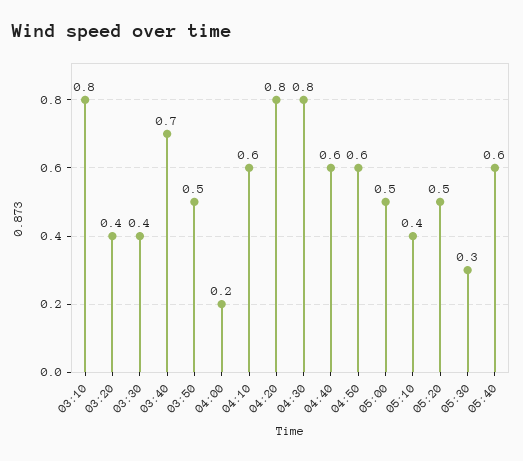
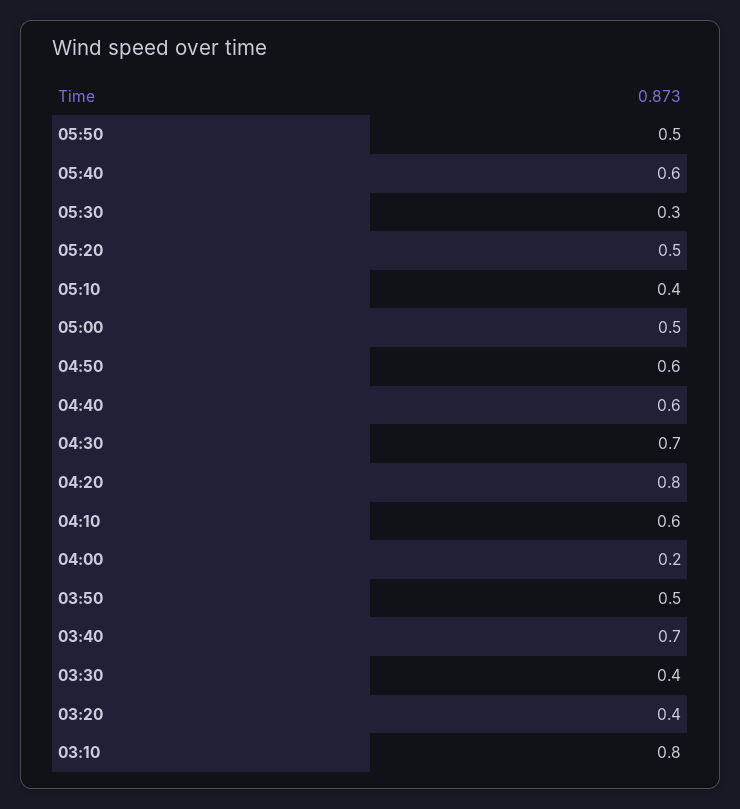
04:30: 0.8 -> 0.7
05:50: none -> 0.5

